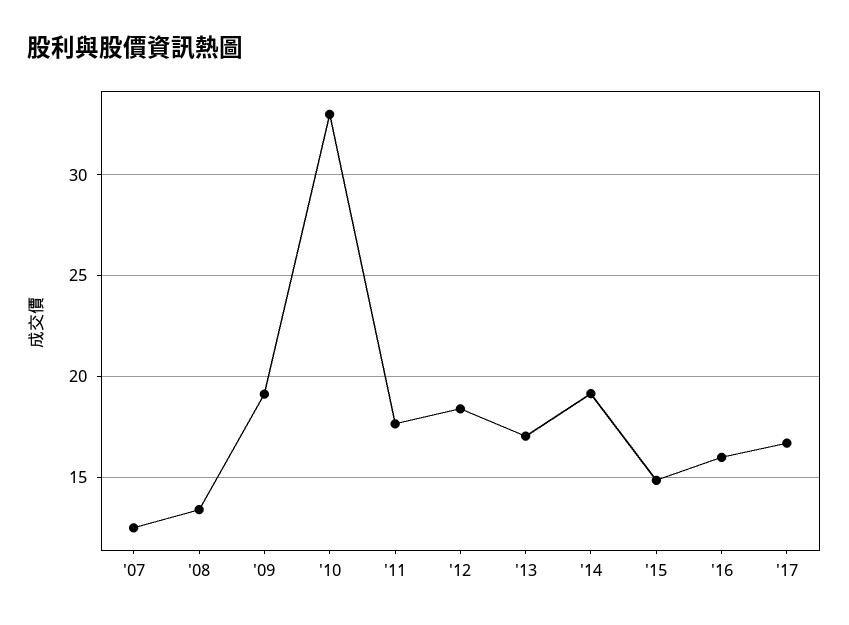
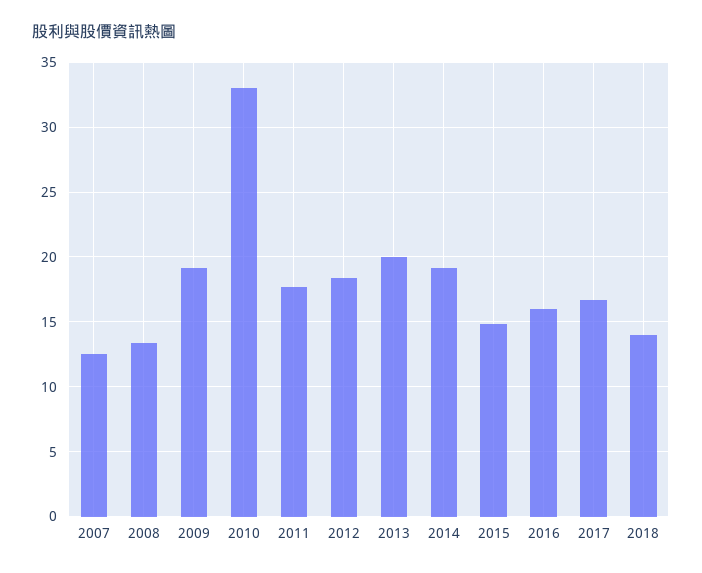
'13: 17 -> 20
2018: none -> 14

